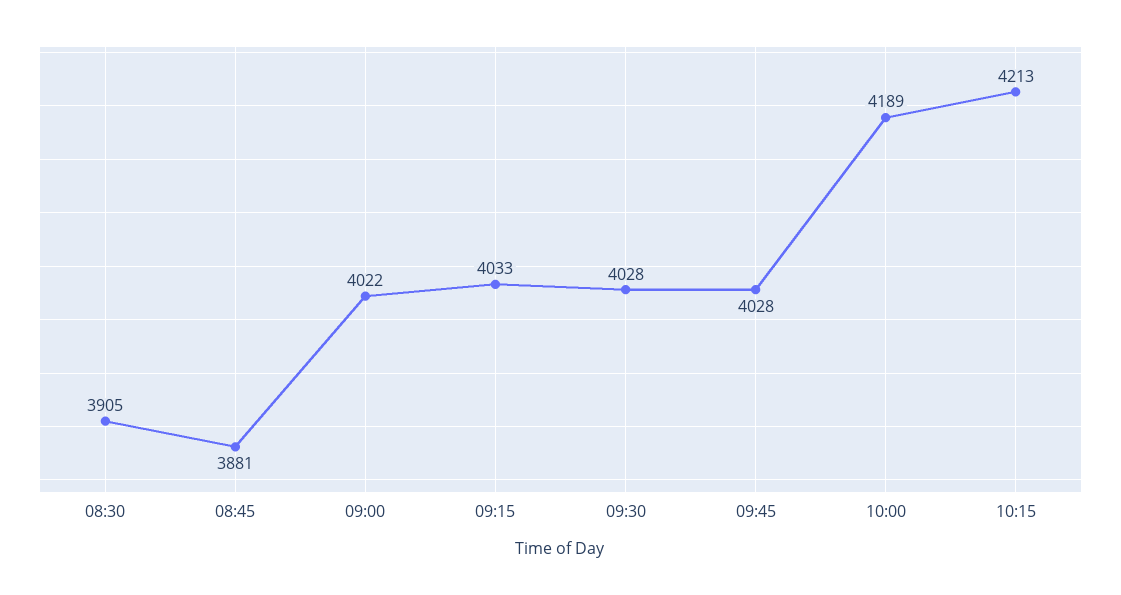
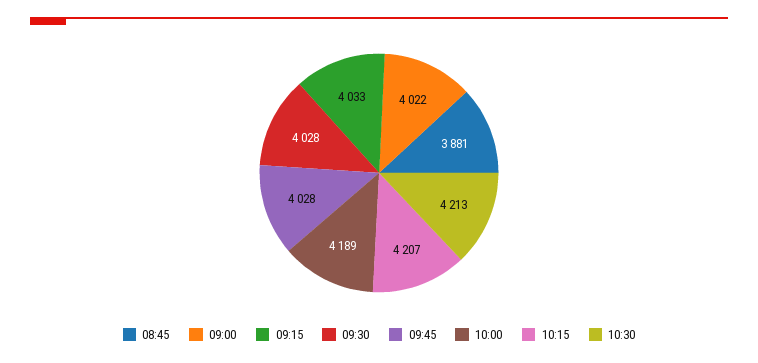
08:30: 3905 -> none
10:15: 4213 -> 4207
10:30: none -> 4213

